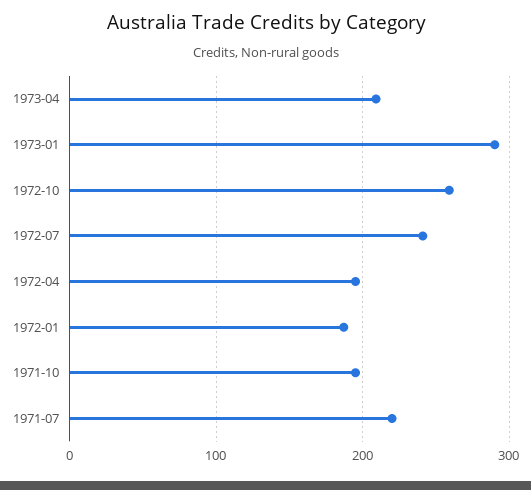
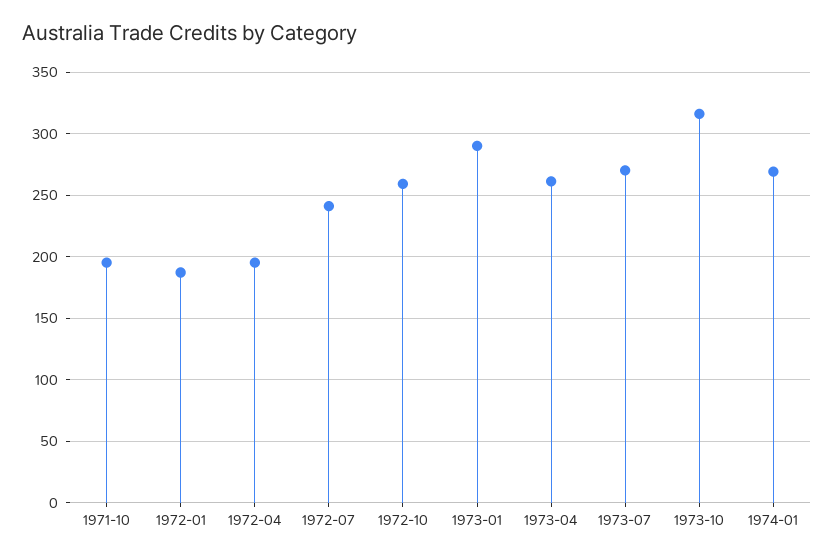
1973-04: 210 -> 260
1971-07: 220 -> none
1973-07: none -> 270
1973-10: none -> 315
1974-01: none -> 270

